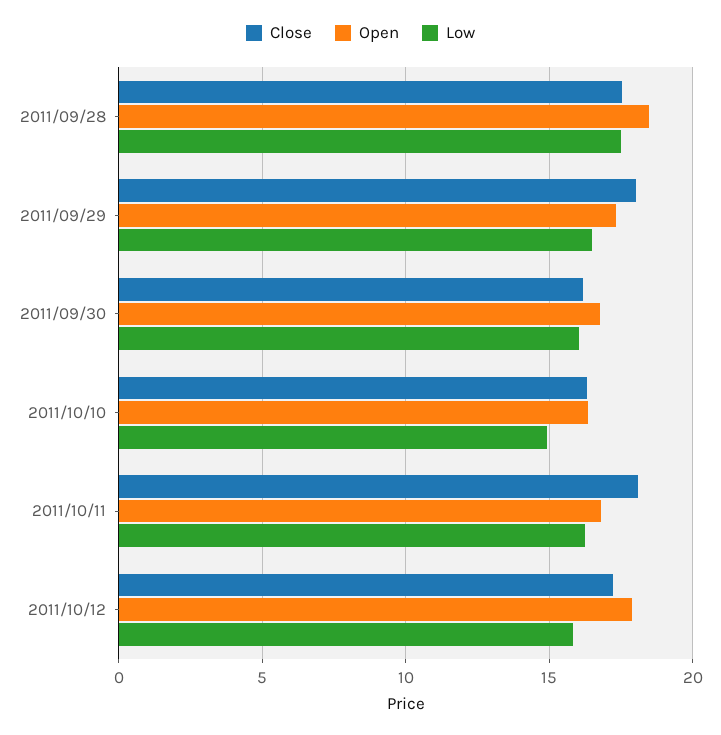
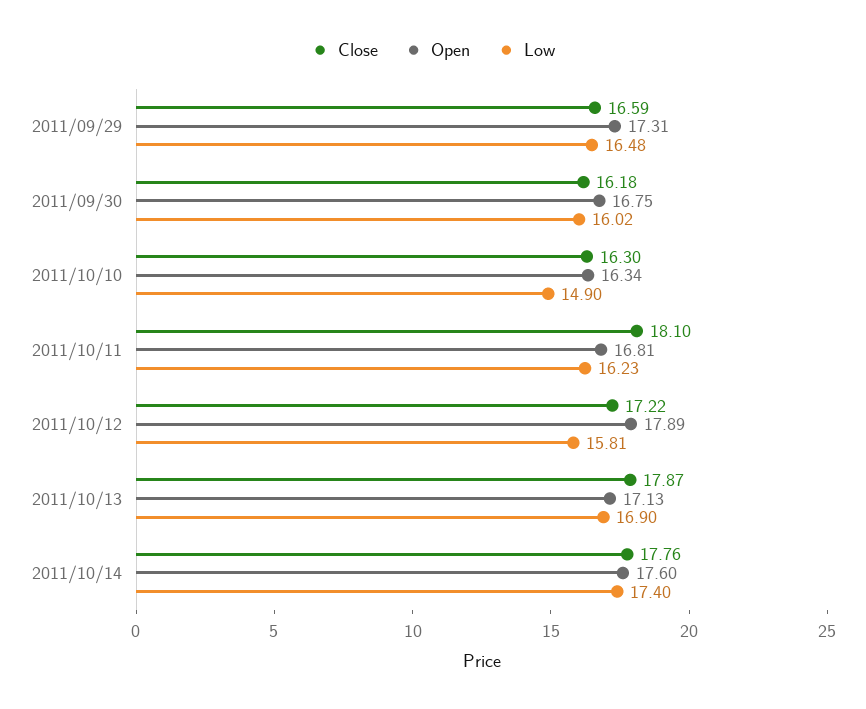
Close, 2011/09/28: 17.5 -> none
Open, 2011/09/28: 18.5 -> none
Low, 2011/09/28: 17.5 -> none
Close, 2011/09/29: 18 -> 16.59
Close, 2011/10/13: none -> 17.87
Open, 2011/10/13: none -> 17.13
Low, 2011/10/13: none -> 16.9
Close, 2011/10/14: none -> 17.76
Open, 2011/10/14: none -> 17.6
Low, 2011/10/14: none -> 17.4

